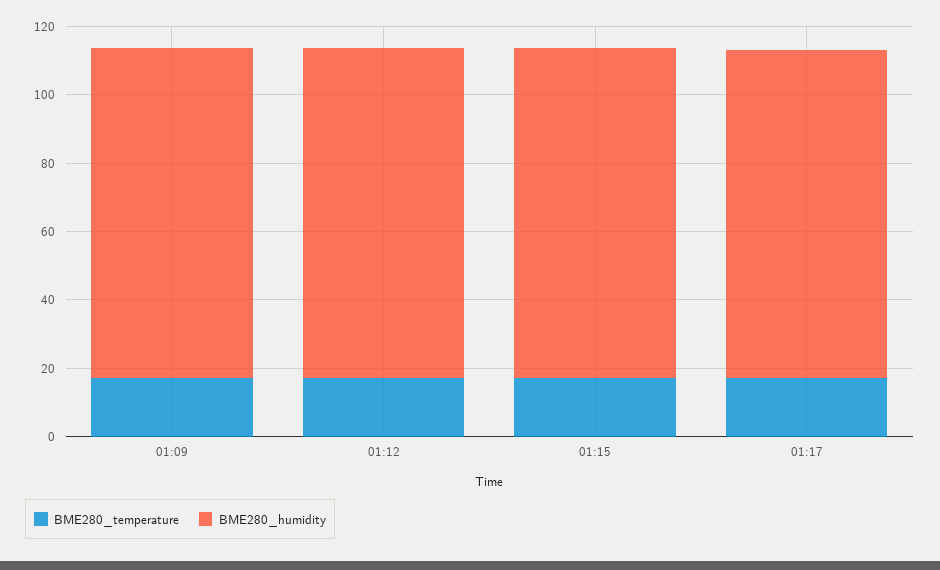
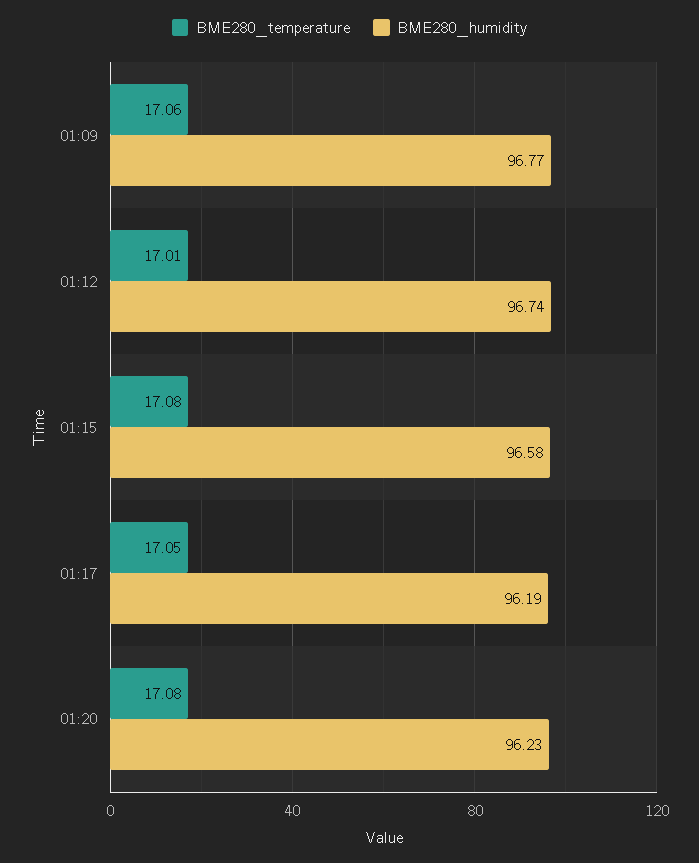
BME280_temperature, 01:20: none -> 17.08
BME280_humidity, 01:20: none -> 96.23

